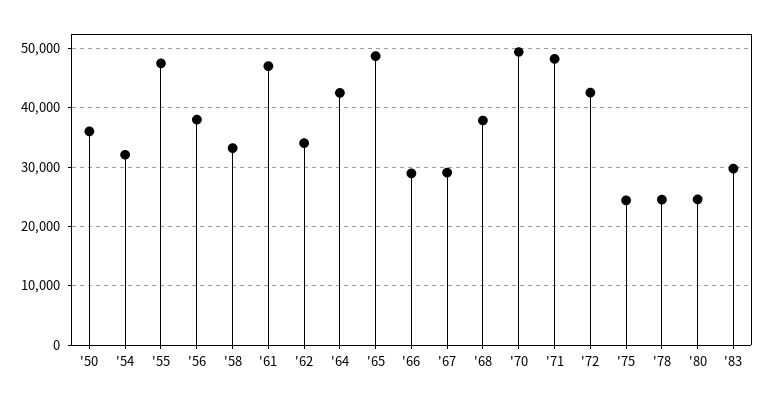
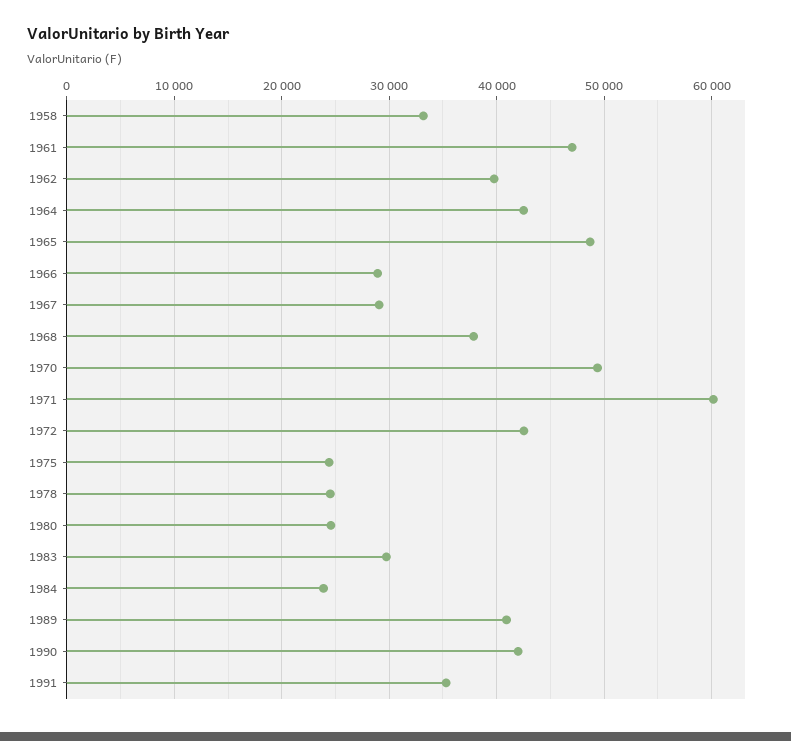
'50: 36000 -> none
'54: 32000 -> none
'55: 48000 -> none
'56: 38000 -> none
'62: 34000 -> 40000
'71: 48000 -> 60000
1984: none -> 24000
1989: none -> 41000
1990: none -> 42000
1991: none -> 35000

